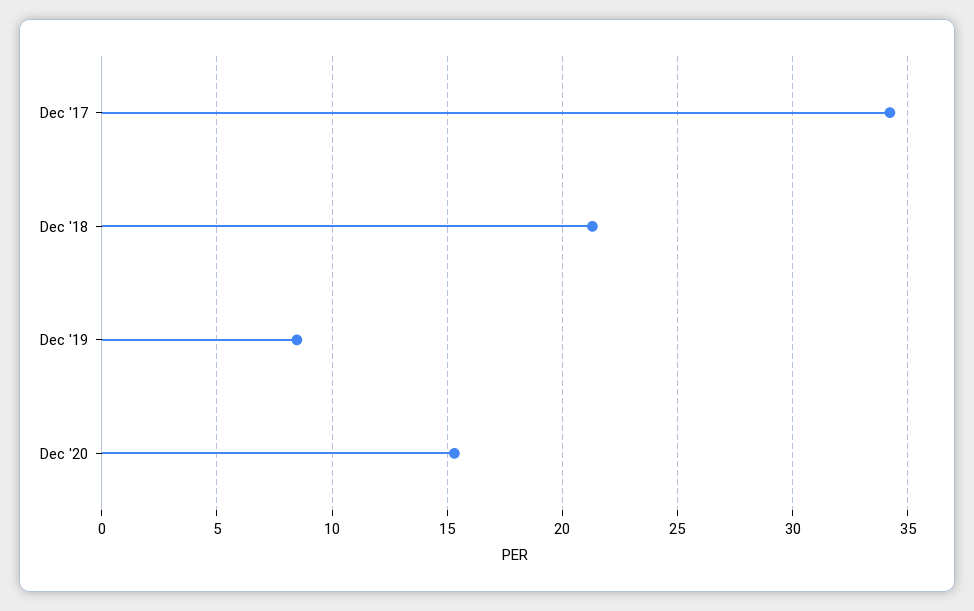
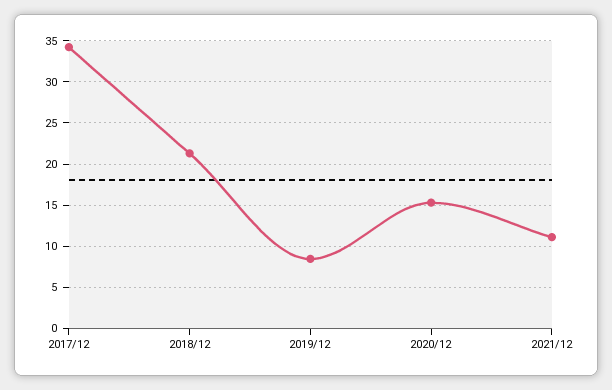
2021/12: none -> 11

